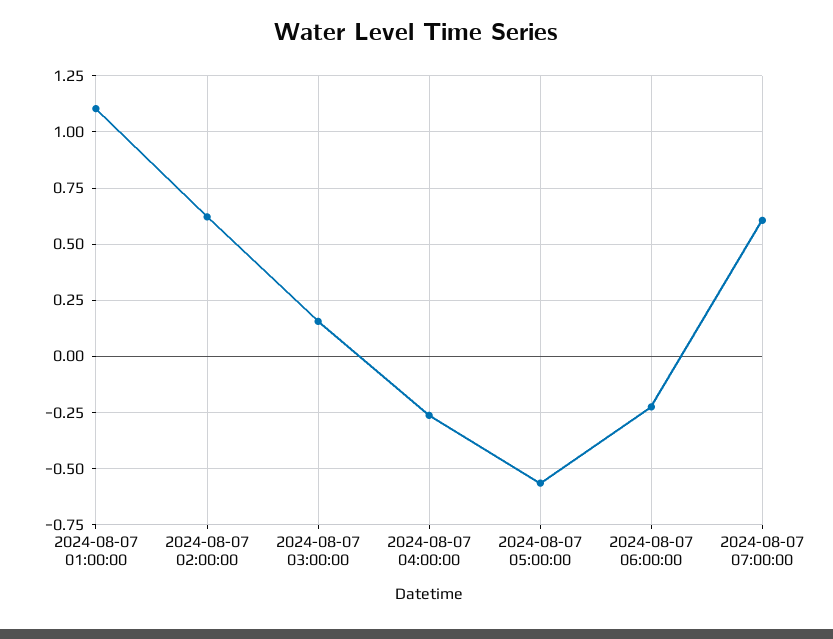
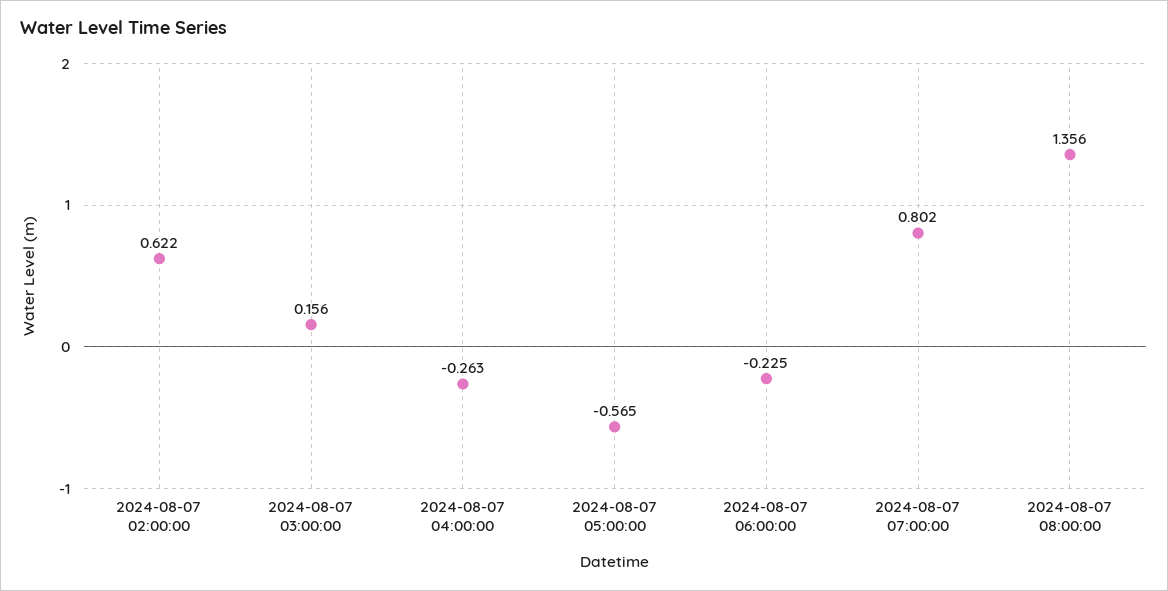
2024-08-07 01:00:00: 1.1 -> none
2024-08-07 07:00:00: 0.6 -> 0.802
2024-08-07 08:00:00: none -> 1.356

